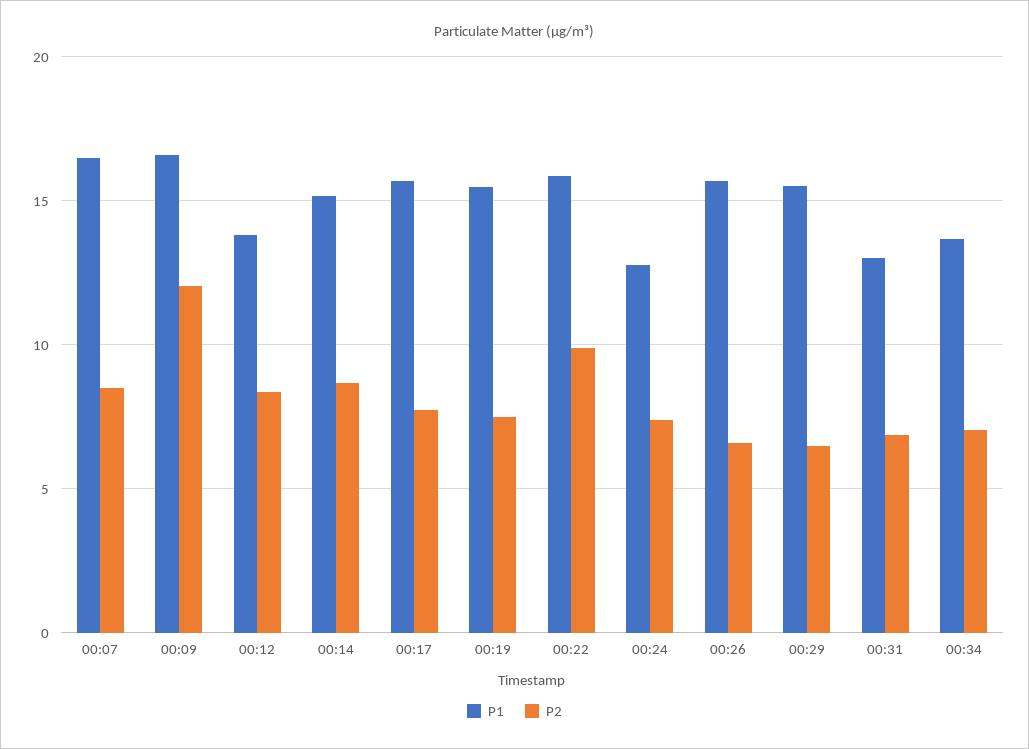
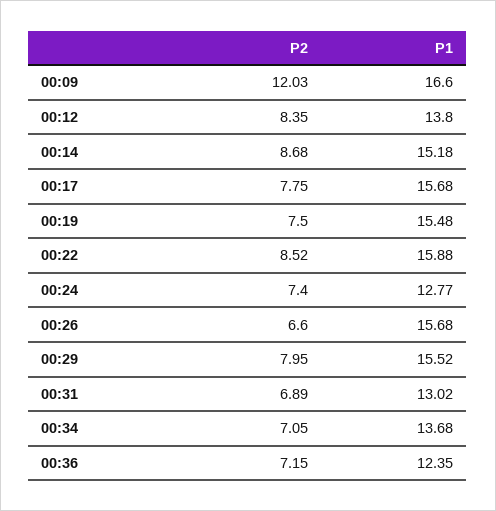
P1, 00:07: 16.5 -> none
P2, 00:07: 8.5 -> none
P2, 00:22: 10 -> 8.52
P2, 00:29: 6.5 -> 7.95
P2, 00:36: none -> 7.15
P1, 00:36: none -> 12.35

